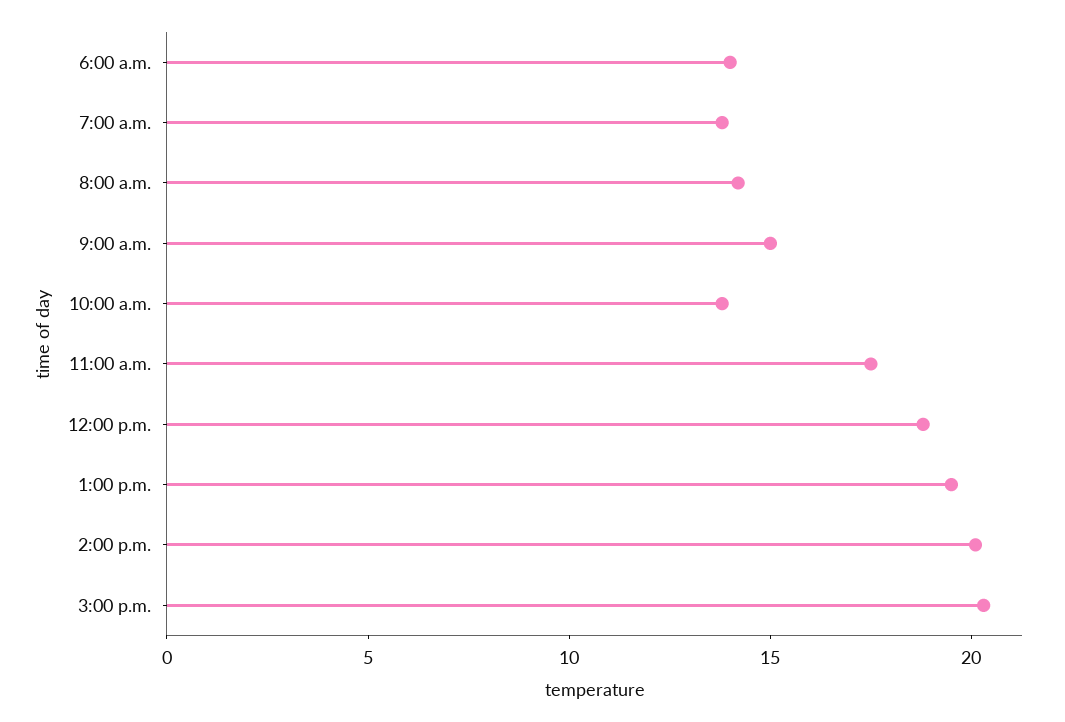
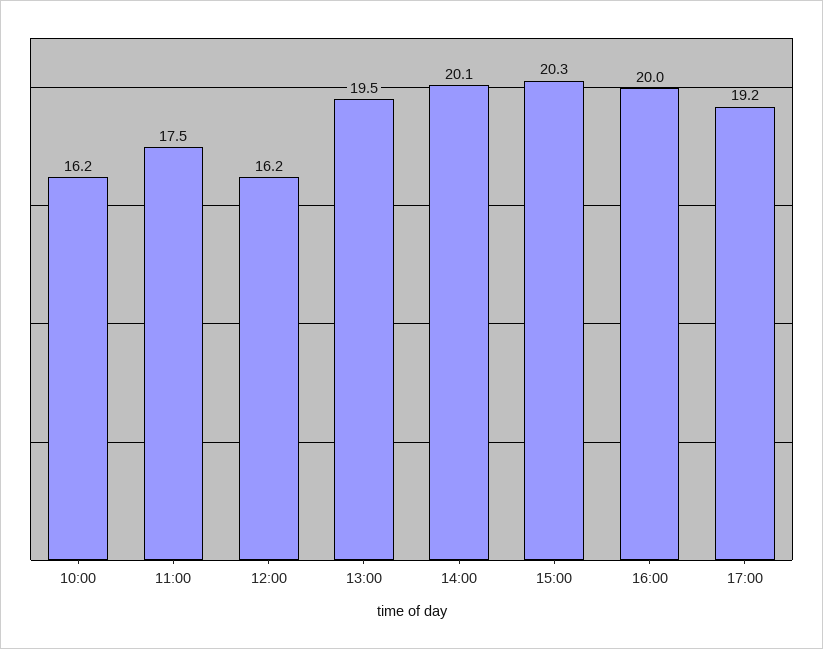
6:00 a.m.: 14 -> none
7:00 a.m.: 14 -> none
8:00 a.m.: 14 -> none
9:00 a.m.: 15 -> none
10:00 a.m.: 14 -> 16.2
12:00 p.m.: 19 -> 16.2
16:00: none -> 20
17:00: none -> 19.2

